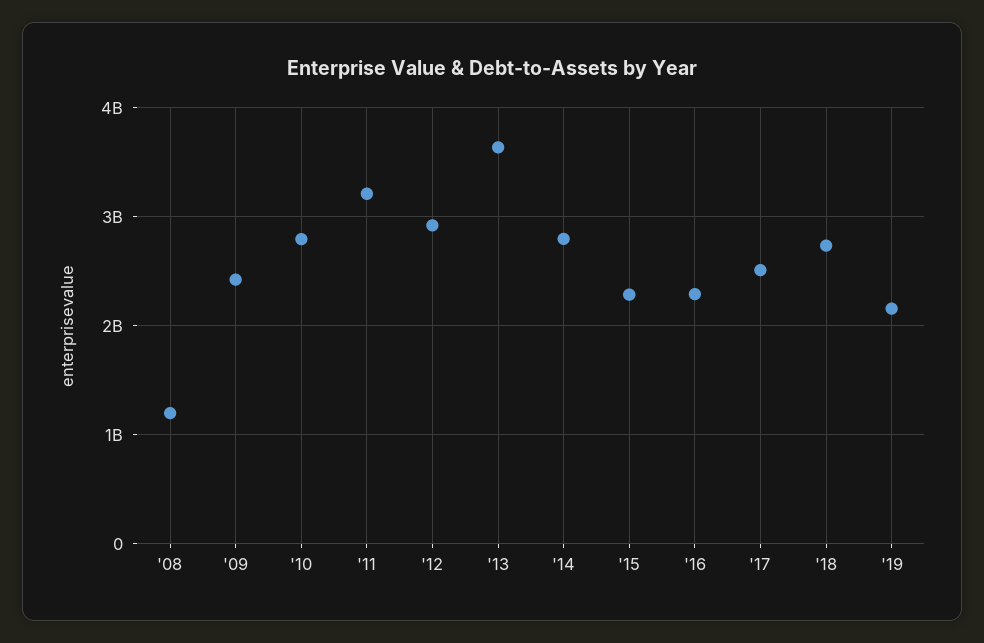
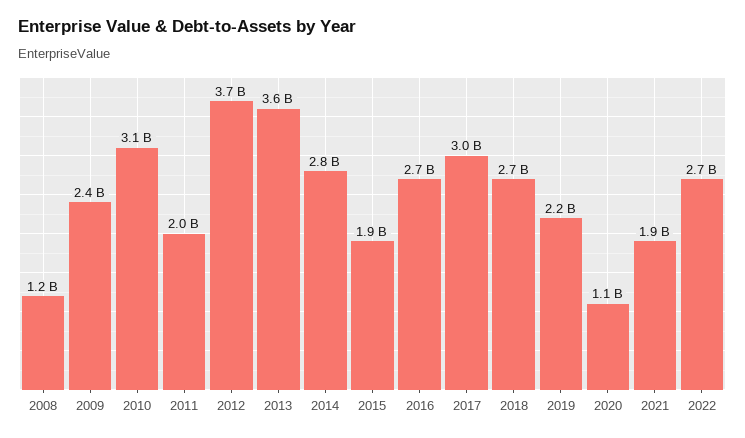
'10: 2800000000 -> 3100000000
'11: 3200000000 -> 2000000000
'12: 2900000000 -> 3700000000
'15: 2300000000 -> 1900000000
'16: 2300000000 -> 2700000000
'17: 2500000000 -> 3000000000
2020: none -> 1100000000
2021: none -> 1900000000
2022: none -> 2700000000

